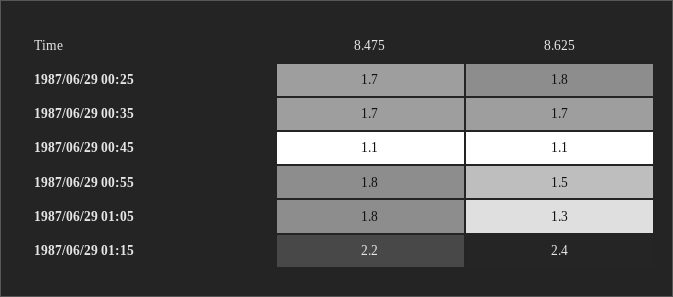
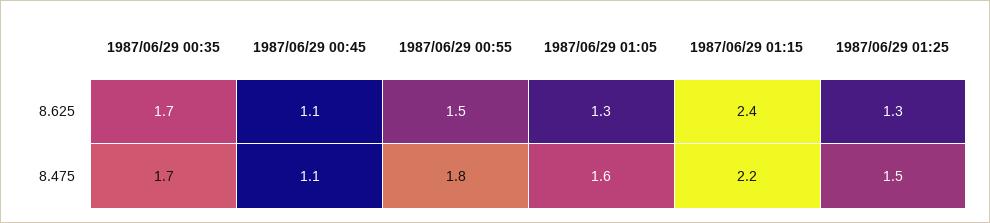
8.475, 1987/06/29 00:25: 1.7 -> none
8.625, 1987/06/29 00:25: 1.8 -> none
8.475, 1987/06/29 01:05: 1.8 -> 1.6
8.625, 1987/06/29 01:25: none -> 1.3
8.475, 1987/06/29 01:25: none -> 1.5

